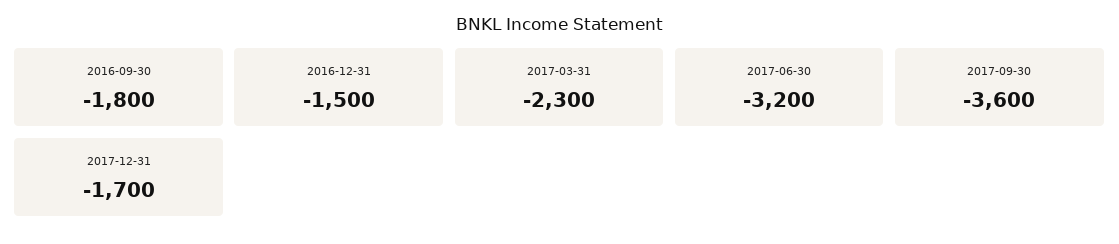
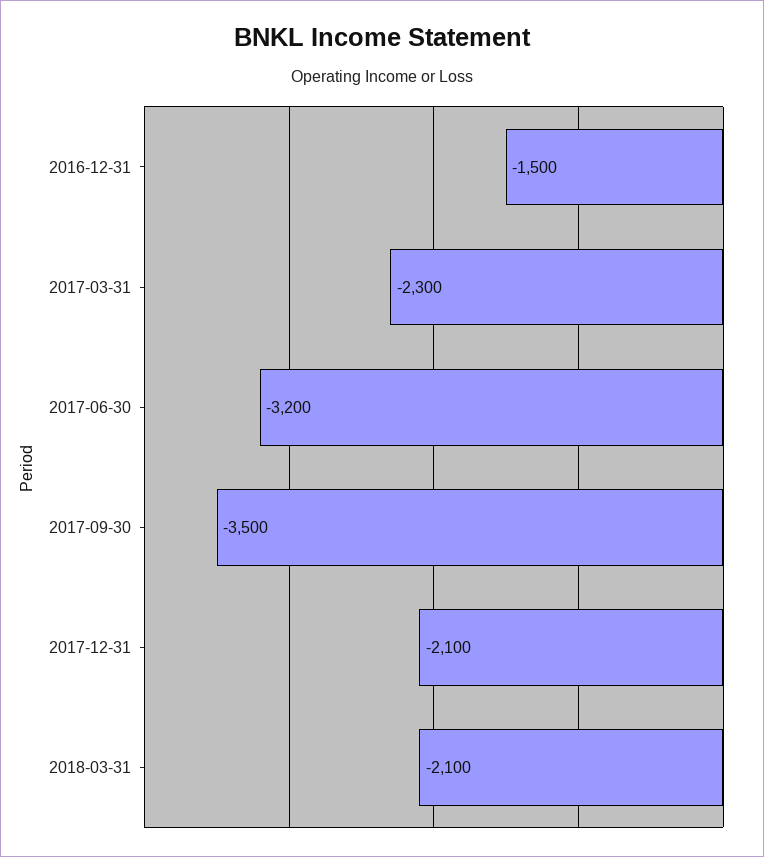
2016-09-30: -1800 -> none
2017-09-30: -3600 -> -3500
2017-12-31: -1700 -> -2100
2018-03-31: none -> -2100

